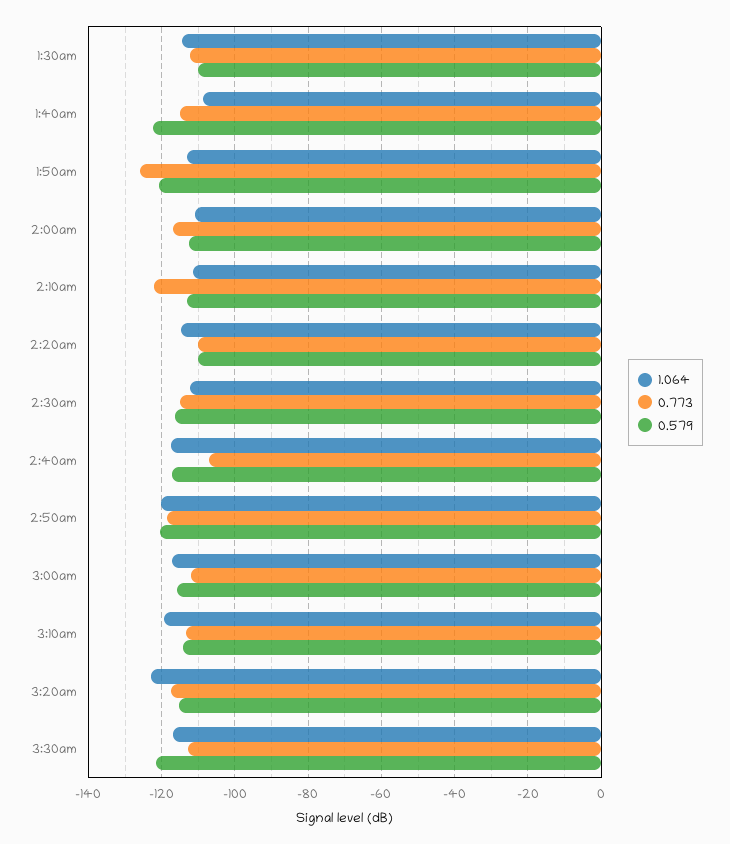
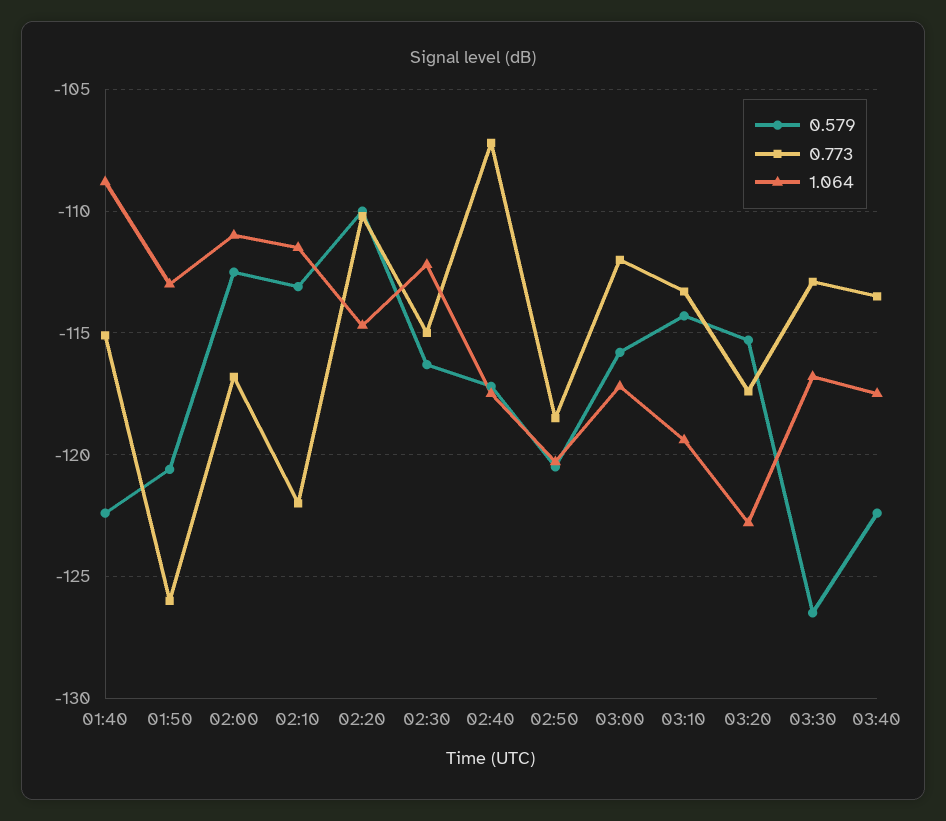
1.064, 1:30am: -114 -> none
0.773, 1:30am: -112 -> none
0.579, 1:30am: -110 -> none
0.579, 3:30am: -122 -> -126.5
0.579, 03:40: none -> -122.5
0.773, 03:40: none -> -113.5
1.064, 03:40: none -> -117.5

